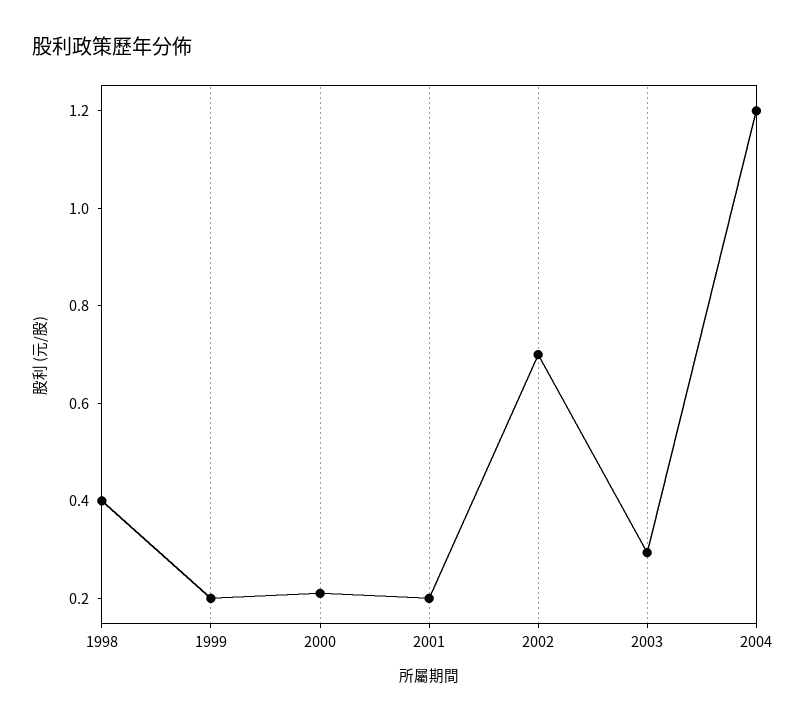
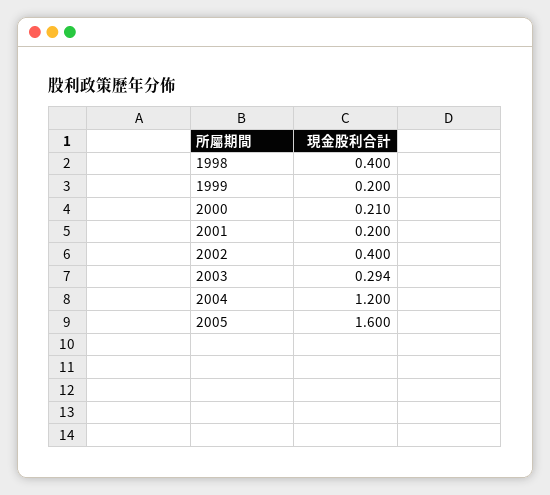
2002: 0.7 -> 0.4
2005: none -> 1.6

